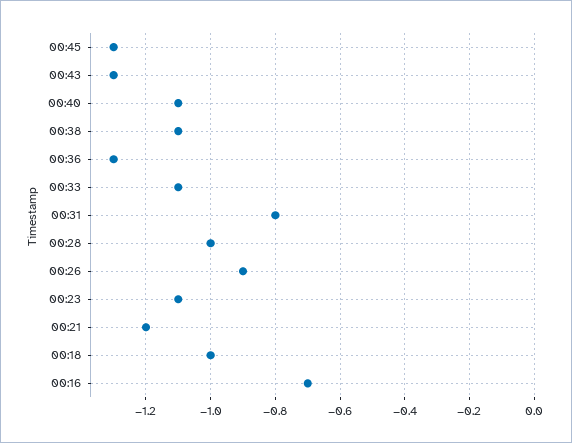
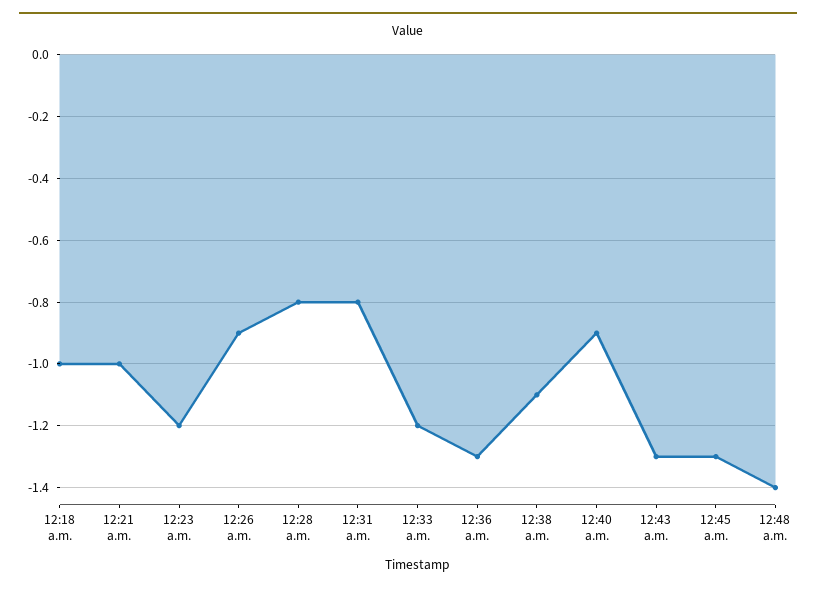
00:40: -1.1 -> -0.9
00:33: -1.1 -> -1.2
00:28: -1 -> -0.8
00:23: -1.1 -> -1.2
00:21: -1.2 -> -1
00:16: -0.7 -> none
12:48 a.m.: none -> -1.4

